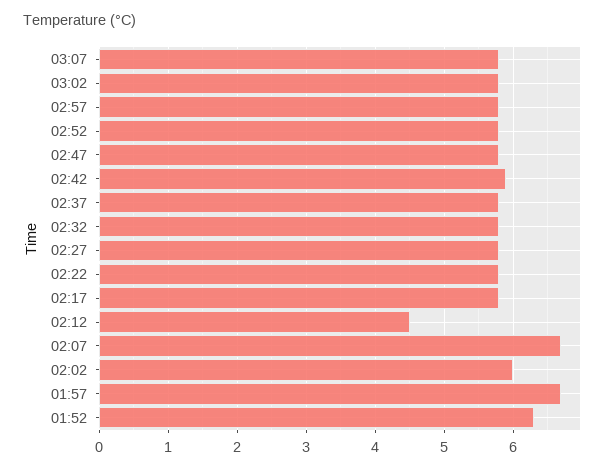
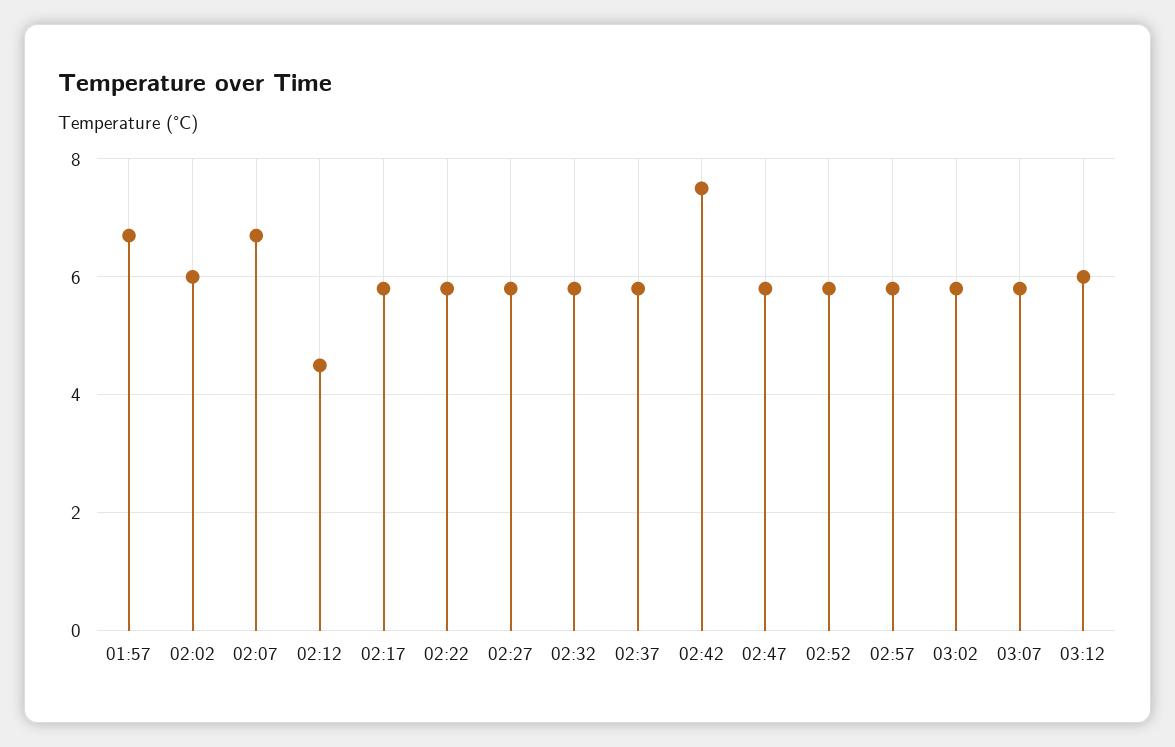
02:42: 5.9 -> 7.5
01:52: 6.3 -> none
03:12: none -> 6

